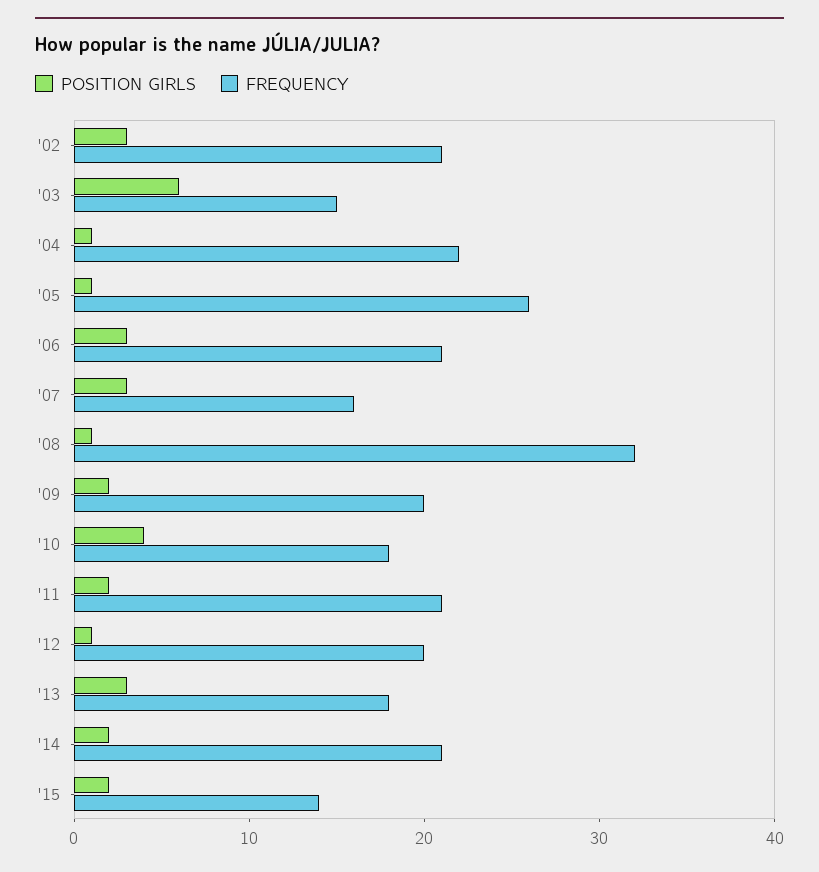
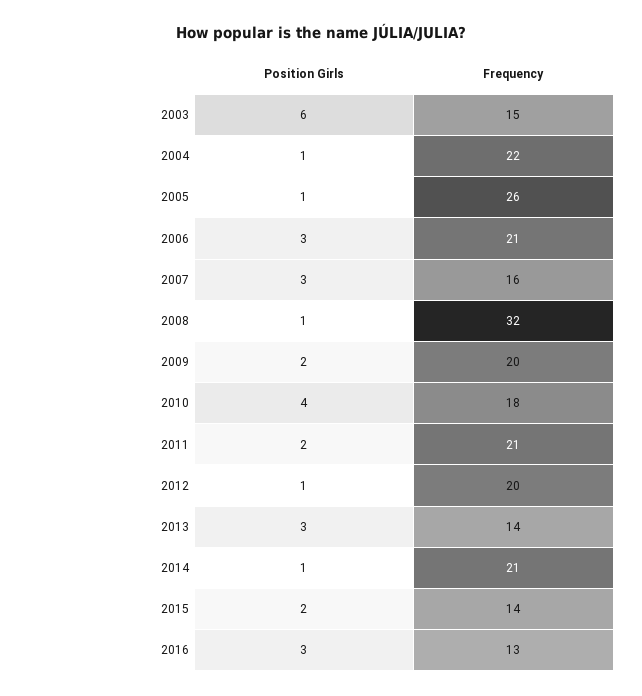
POSITION GIRLS, '02: 3 -> none
FREQUENCY, '02: 21 -> none
FREQUENCY, '13: 18 -> 14
POSITION GIRLS, '14: 2 -> 1
POSITION GIRLS, 2016: none -> 3
FREQUENCY, 2016: none -> 13

